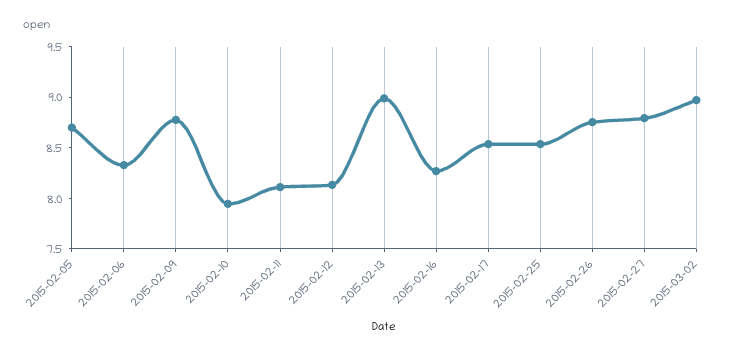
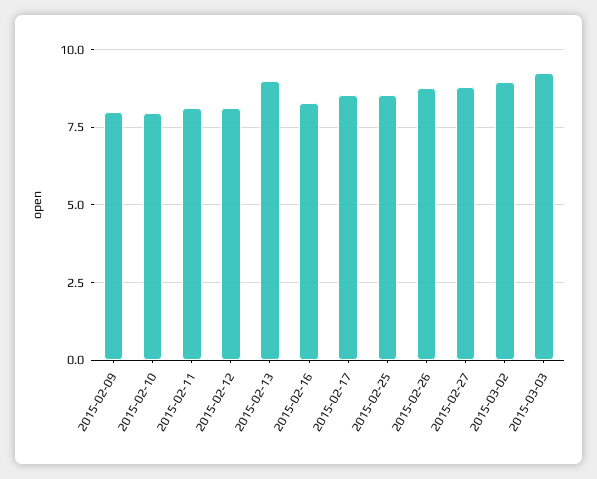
2015-02-05: 8.7 -> none
2015-02-06: 8.3 -> none
2015-02-09: 8.8 -> 8
2015-03-03: none -> 9.25

